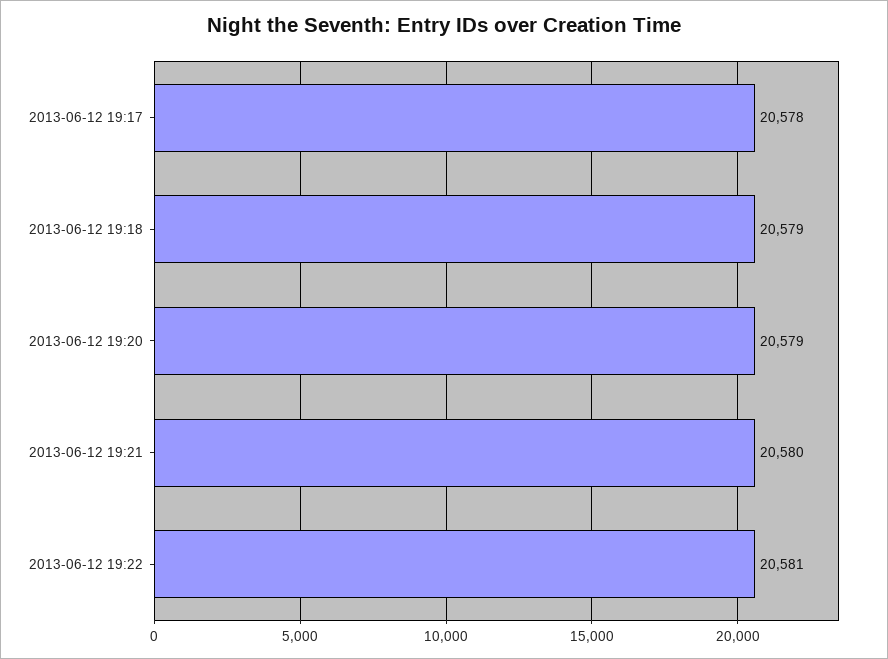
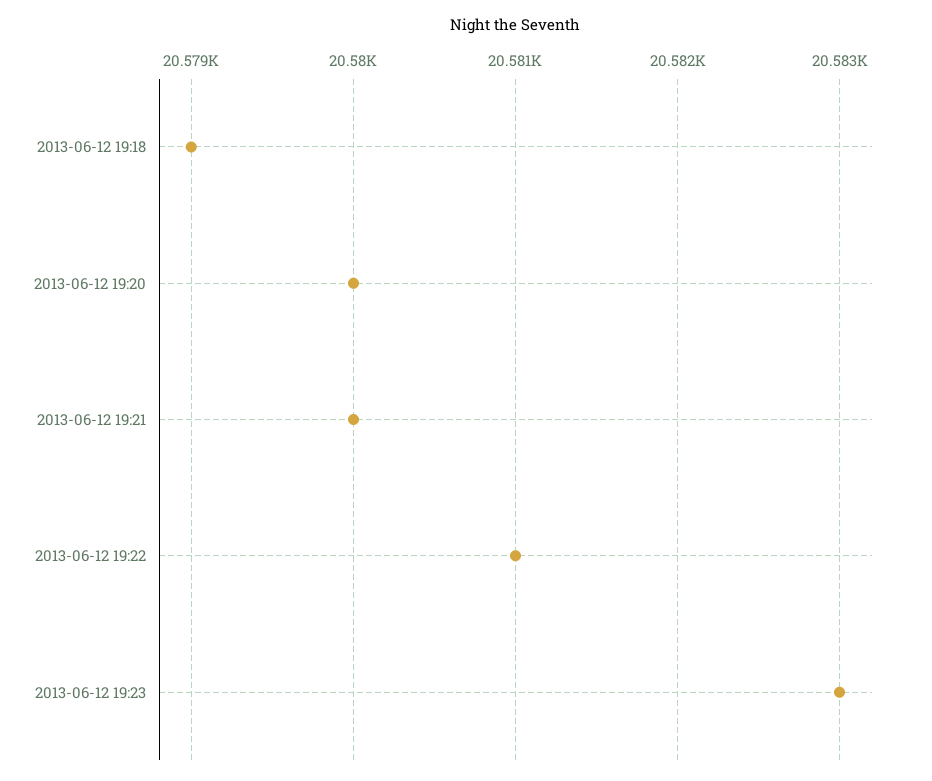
2013-06-12 19:17: 20578 -> none
2013-06-12 19:20: 20579 -> 20580
2013-06-12 19:23: none -> 20583

